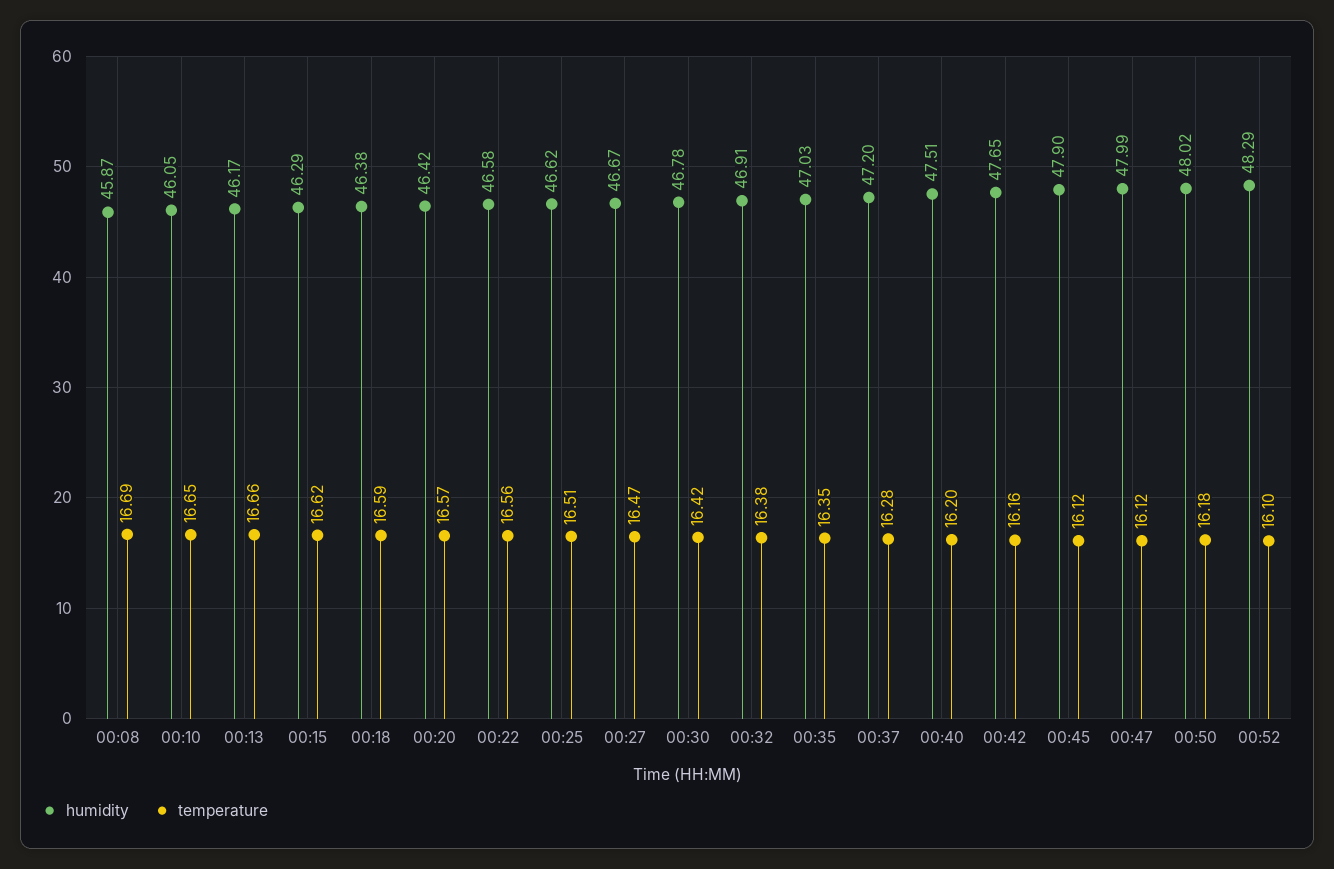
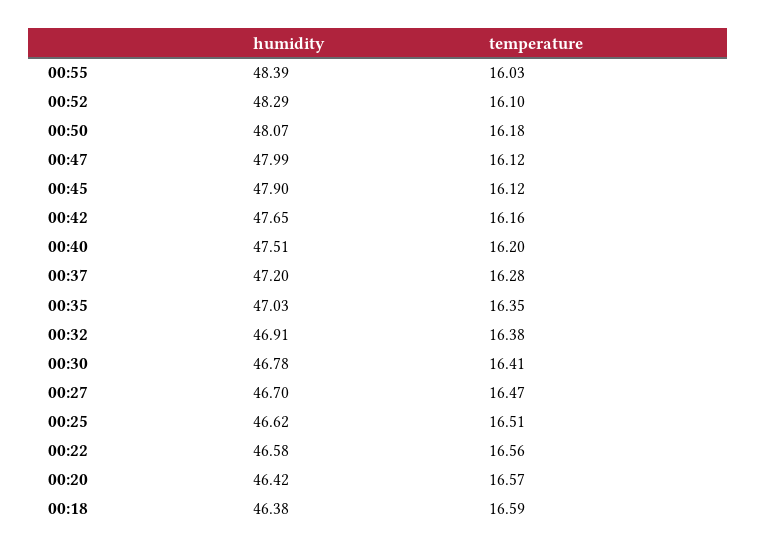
humidity, 00:08: 45.87 -> none
temperature, 00:08: 16.69 -> none
humidity, 00:10: 46.05 -> none
temperature, 00:10: 16.65 -> none
humidity, 00:13: 46.17 -> none
temperature, 00:13: 16.66 -> none
humidity, 00:15: 46.29 -> none
temperature, 00:15: 16.62 -> none
humidity, 00:27: 46.67 -> 46.7
temperature, 00:30: 16.42 -> 16.41
humidity, 00:50: 48.02 -> 48.07
humidity, 00:55: none -> 48.39
temperature, 00:55: none -> 16.03

